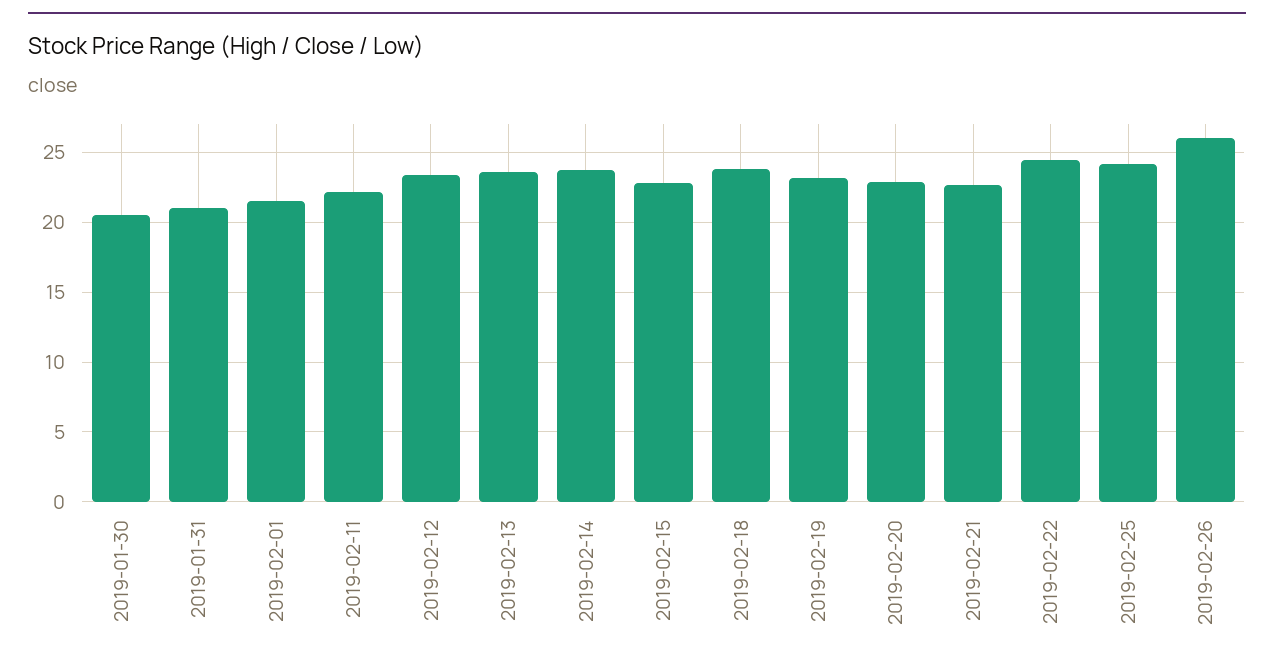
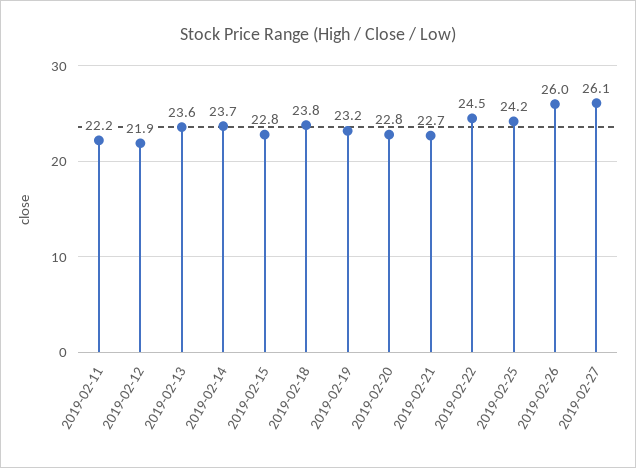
2019-01-30: 20.5 -> none
2019-01-31: 21 -> none
2019-02-01: 21.5 -> none
2019-02-12: 23.5 -> 21.9
2019-02-27: none -> 26.1

